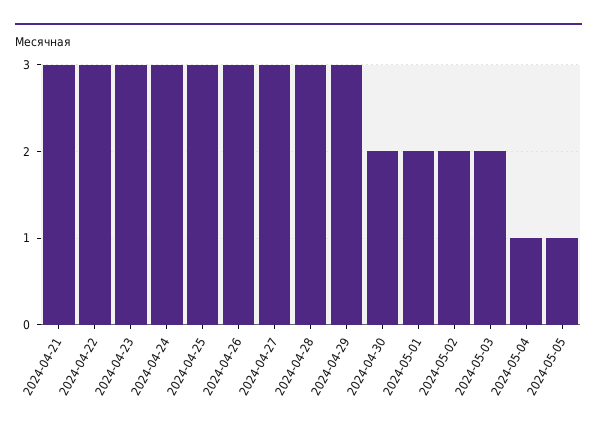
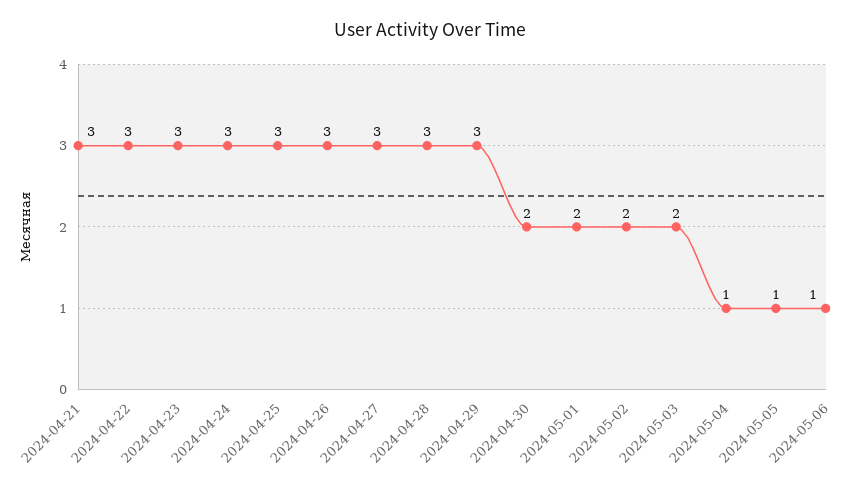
2024-05-06: none -> 1

